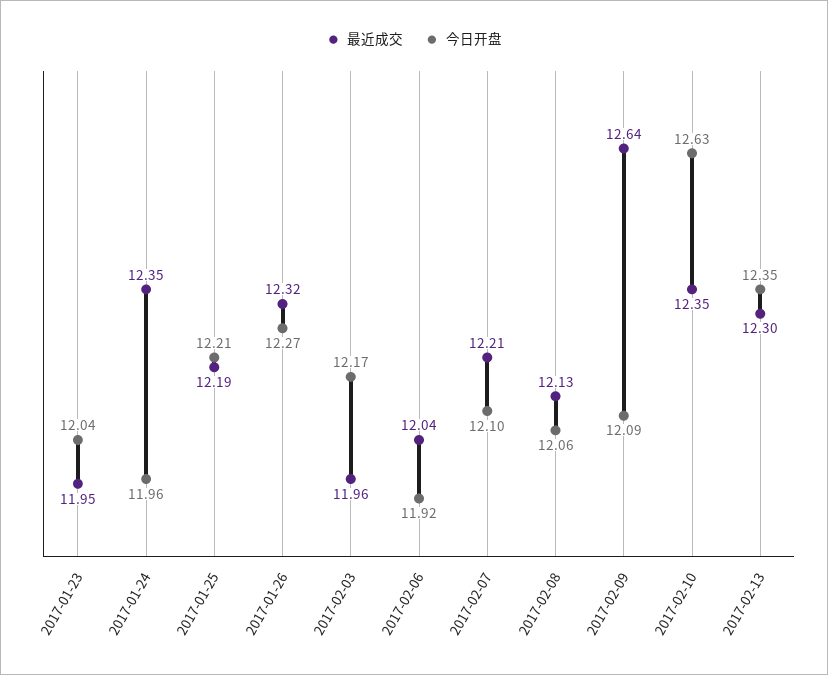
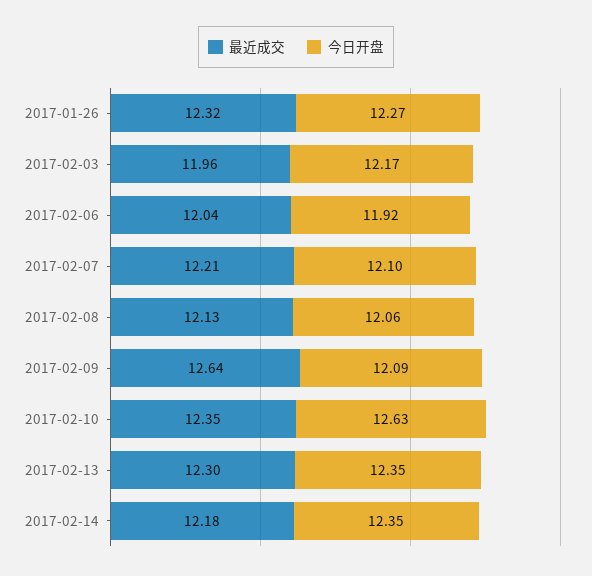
最近成交, 2017-01-23: 11.95 -> none
今日开盘, 2017-01-23: 12.04 -> none
最近成交, 2017-01-24: 12.35 -> none
今日开盘, 2017-01-24: 11.96 -> none
最近成交, 2017-01-25: 12.19 -> none
今日开盘, 2017-01-25: 12.21 -> none
最近成交, 2017-02-14: none -> 12.18
今日开盘, 2017-02-14: none -> 12.35

